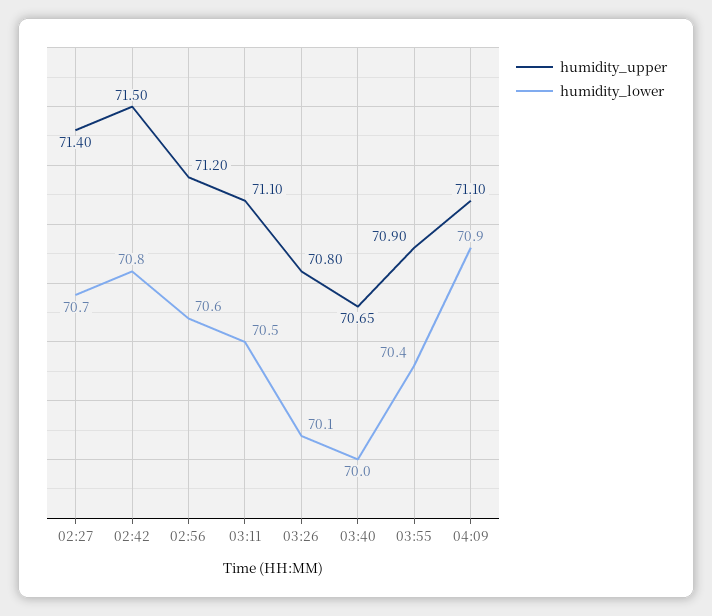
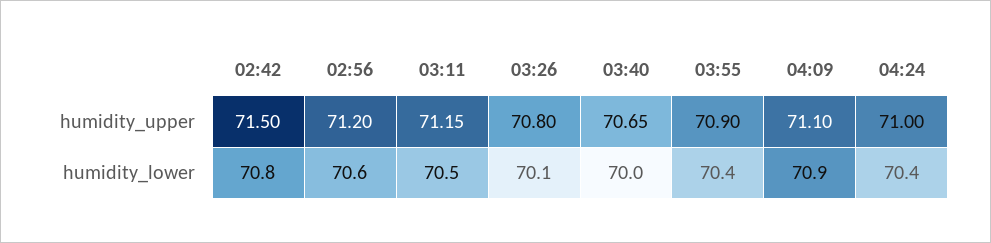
humidity_upper, 02:27: 71.4 -> none
humidity_lower, 02:27: 70.7 -> none
humidity_upper, 03:11: 71.1 -> 71.15
humidity_upper, 04:24: none -> 71
humidity_lower, 04:24: none -> 70.4

